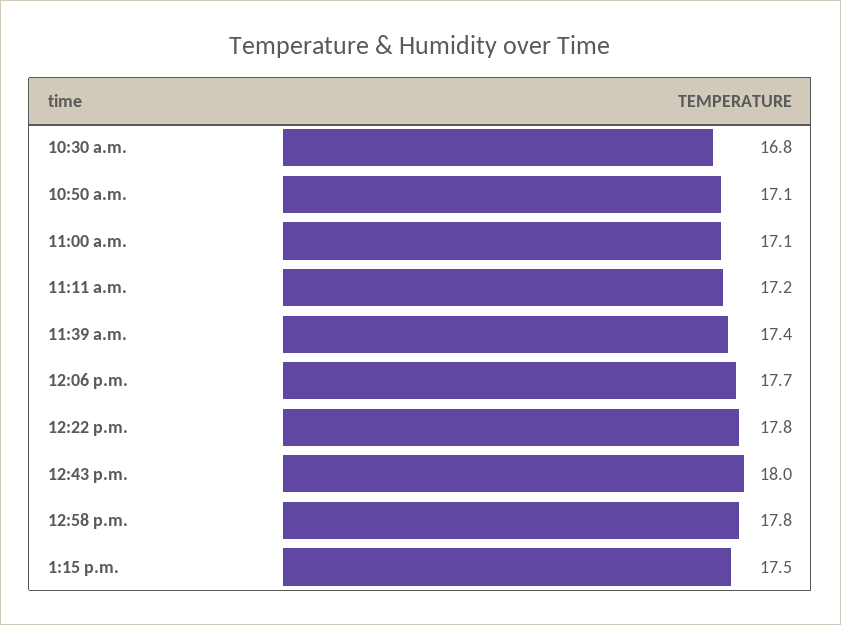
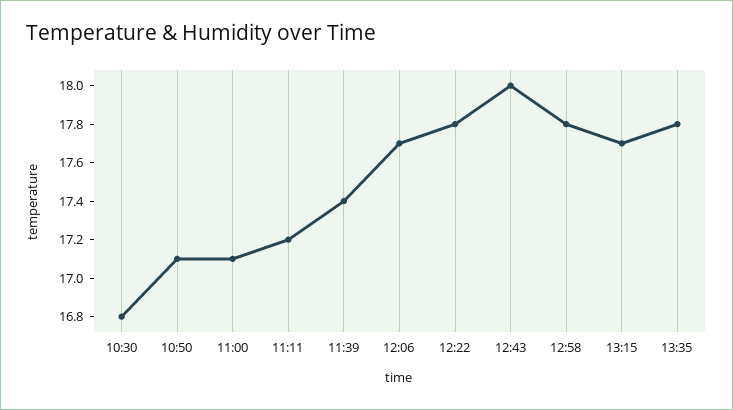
1:15 p.m.: 17.5 -> 17.7
13:35: none -> 17.8

